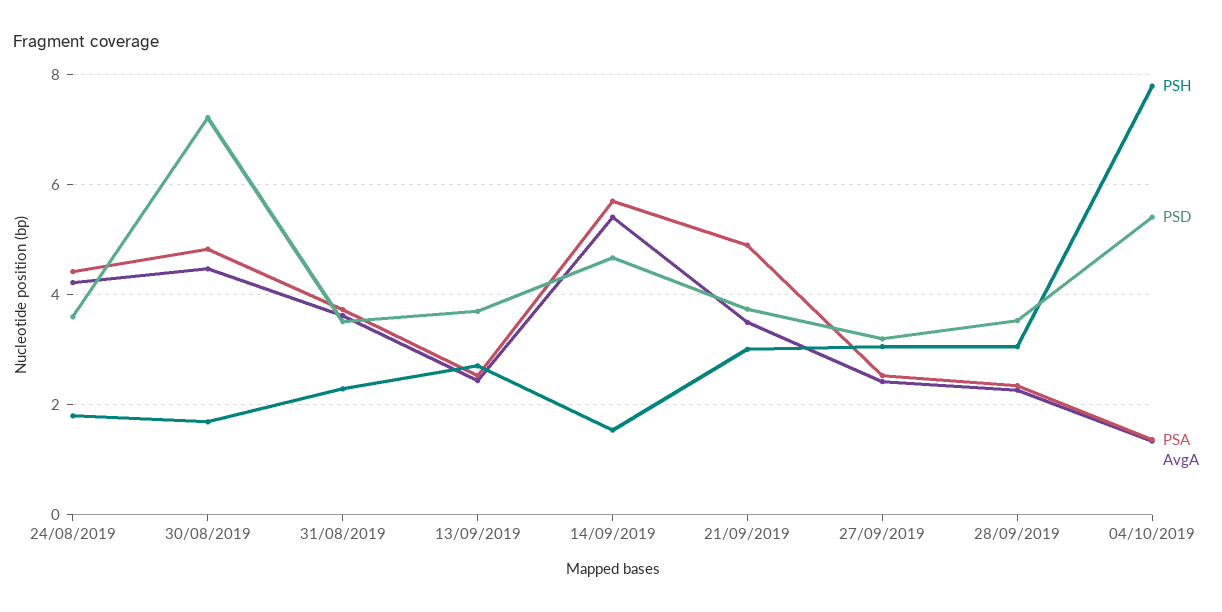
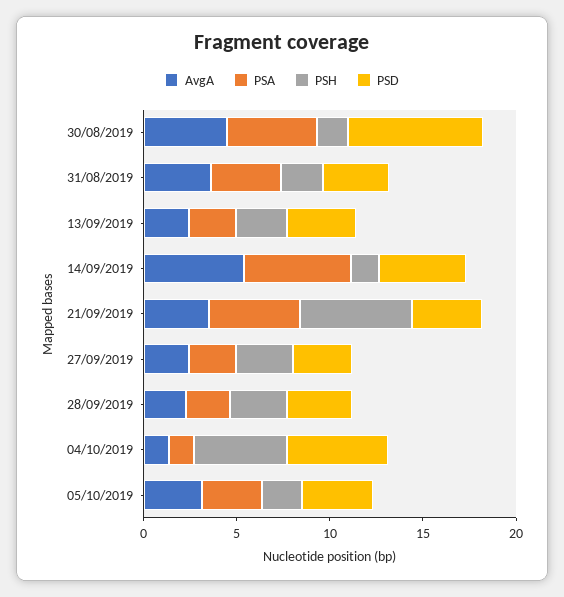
PSH, 24/08/2019: 1.8 -> none
PSD, 24/08/2019: 3.6 -> none
PSA, 24/08/2019: 4.4 -> none
AvgA, 24/08/2019: 4.2 -> none
PSH, 21/09/2019: 3 -> 6
PSH, 04/10/2019: 7.8 -> 5
AvgA, 05/10/2019: none -> 3
PSA, 05/10/2019: none -> 3
PSH, 05/10/2019: none -> 2
PSD, 05/10/2019: none -> 4

